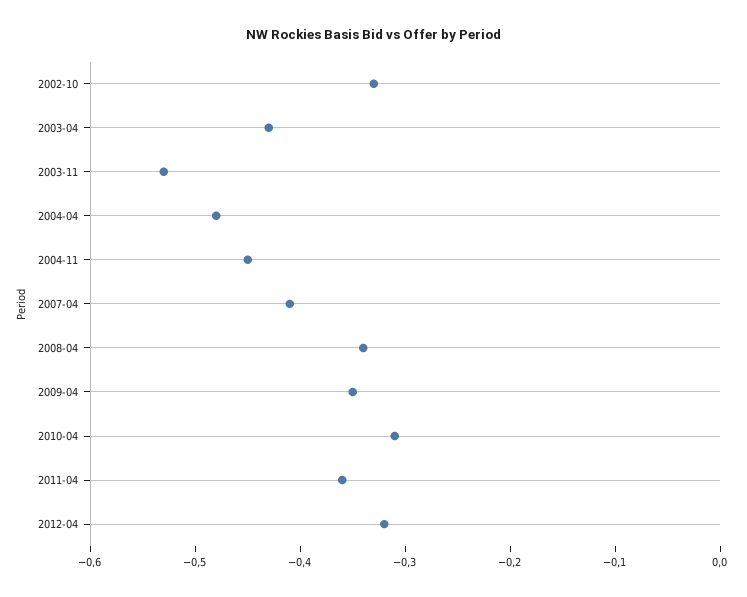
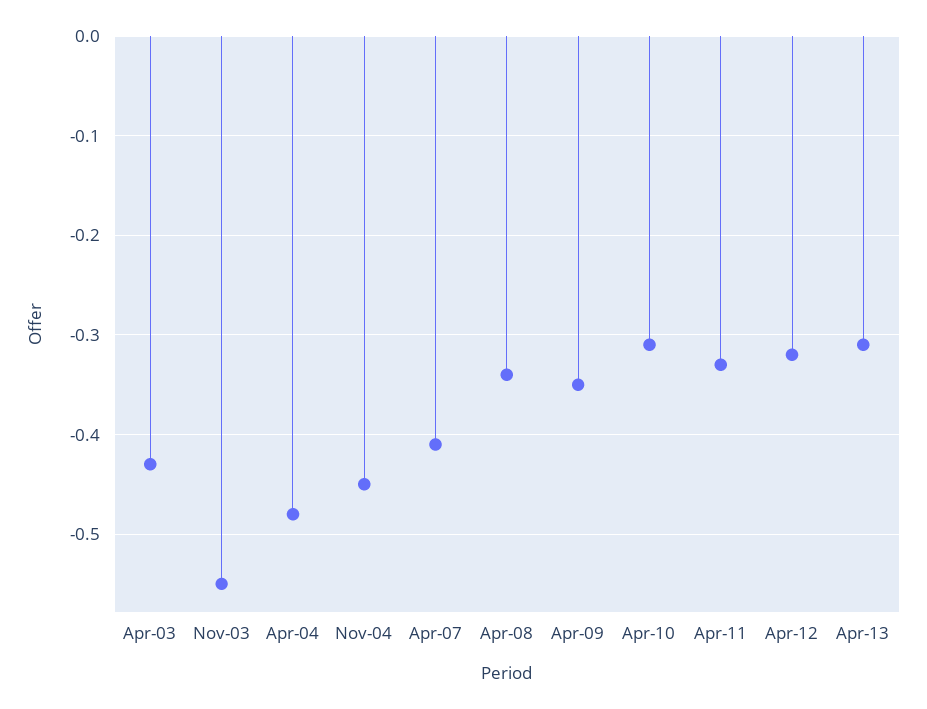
2002-10: -0.33 -> none
2003-11: -0.53 -> -0.55
2011-04: -0.36 -> -0.33
Apr-13: none -> -0.31

